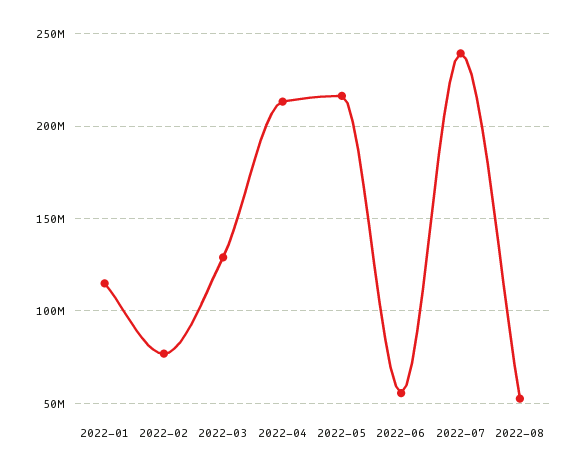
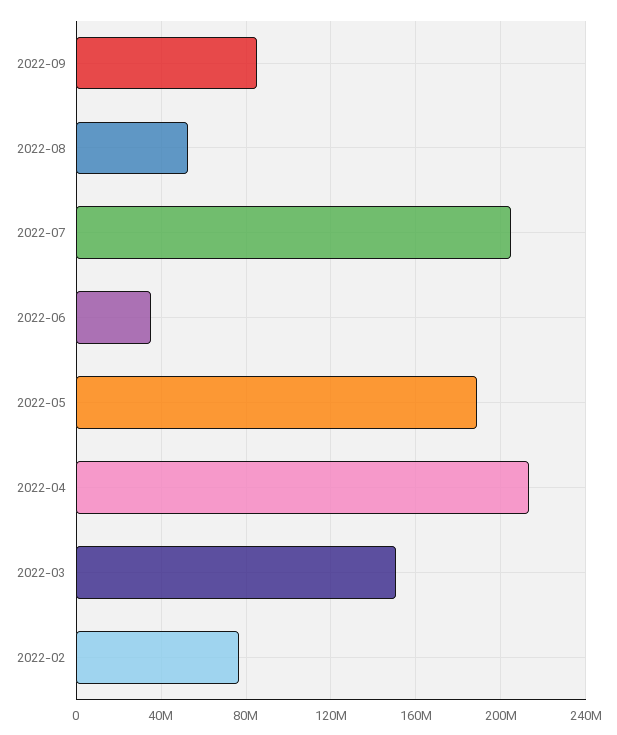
2022-01: 115000000 -> none
2022-03: 130000000 -> 150000000
2022-05: 215000000 -> 190000000
2022-06: 55000000 -> 35000000
2022-07: 240000000 -> 205000000
2022-09: none -> 85000000

